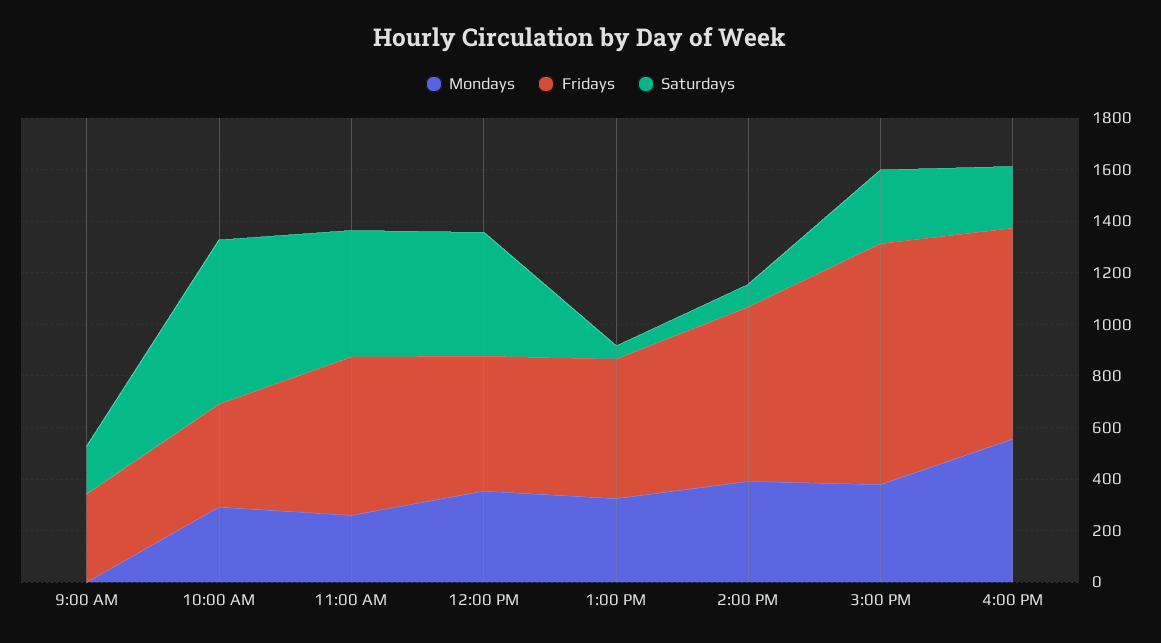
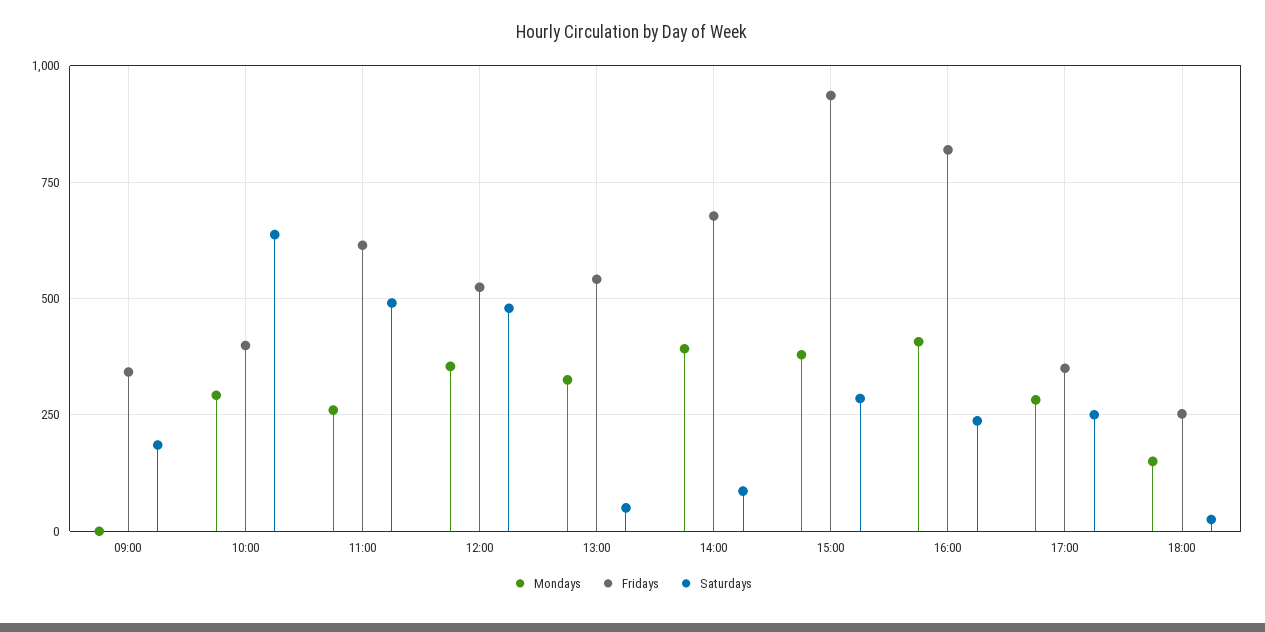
Mondays, 4:00 PM: 550 -> 400
Mondays, 17:00: none -> 275
Fridays, 17:00: none -> 350
Saturdays, 17:00: none -> 250
Mondays, 18:00: none -> 150
Fridays, 18:00: none -> 250
Saturdays, 18:00: none -> 25

